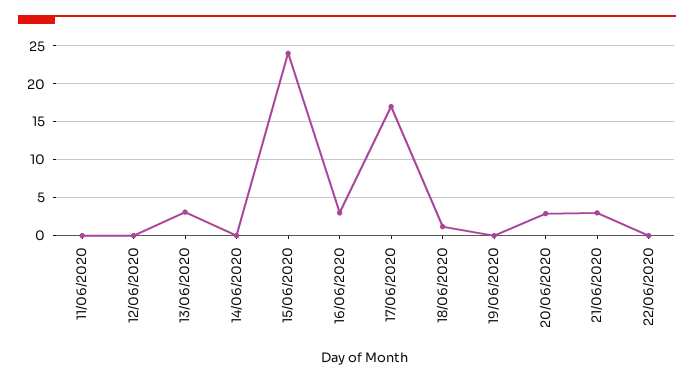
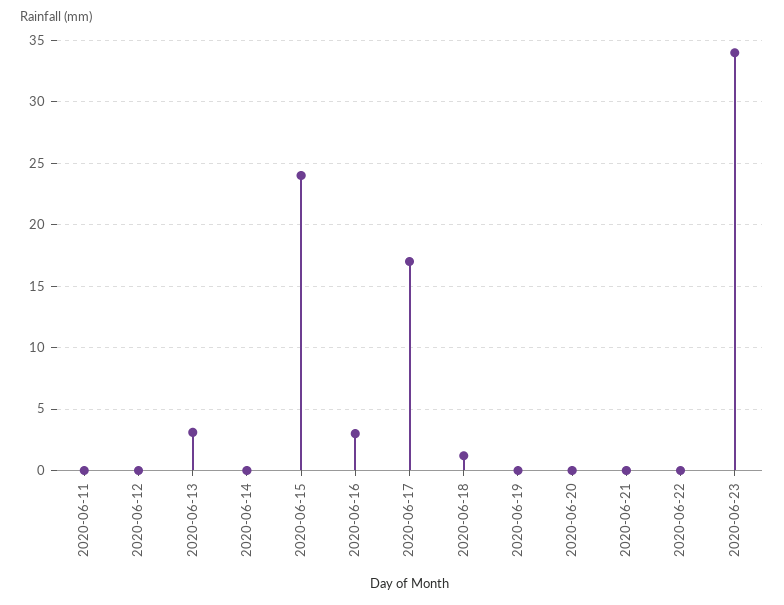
20/06/2020: 3 -> 0
21/06/2020: 3 -> 0
2020-06-23: none -> 34

